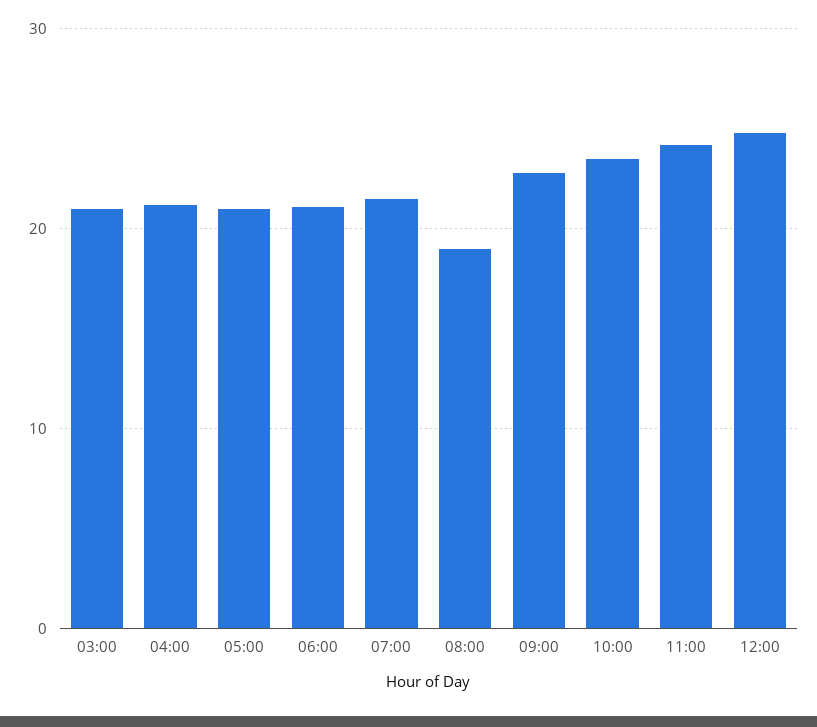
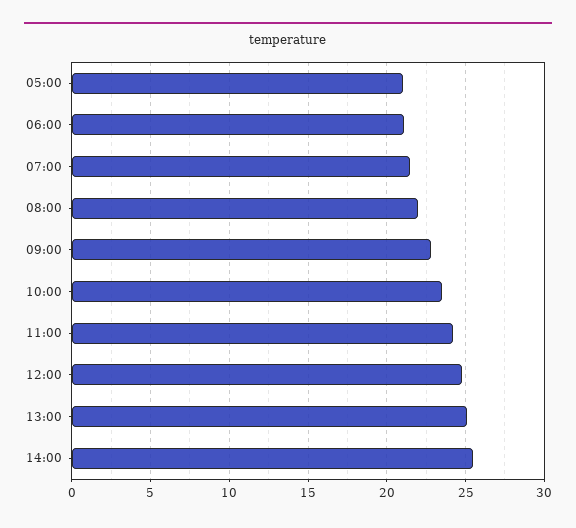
03:00: 21 -> none
04:00: 21 -> none
08:00: 19 -> 22
13:00: none -> 25
14:00: none -> 25.5

